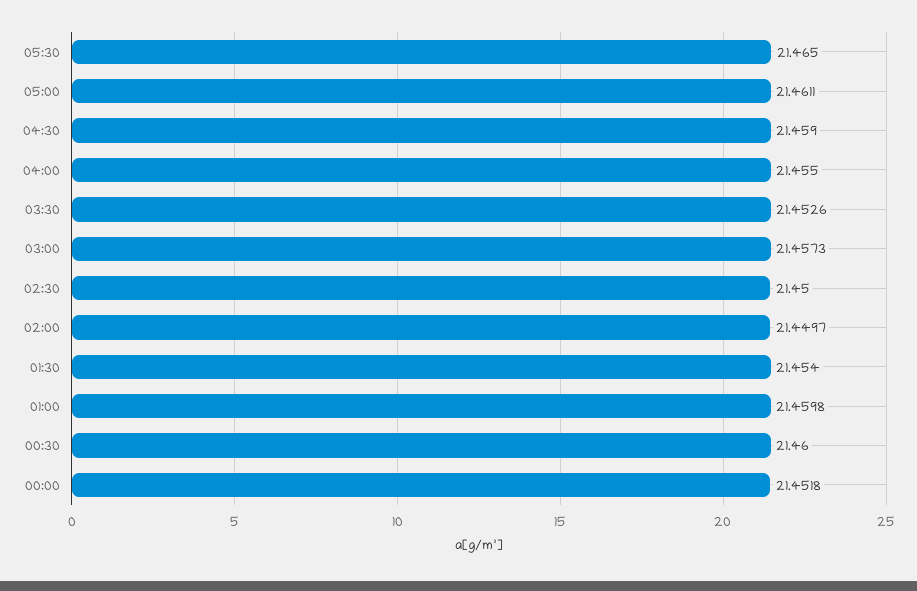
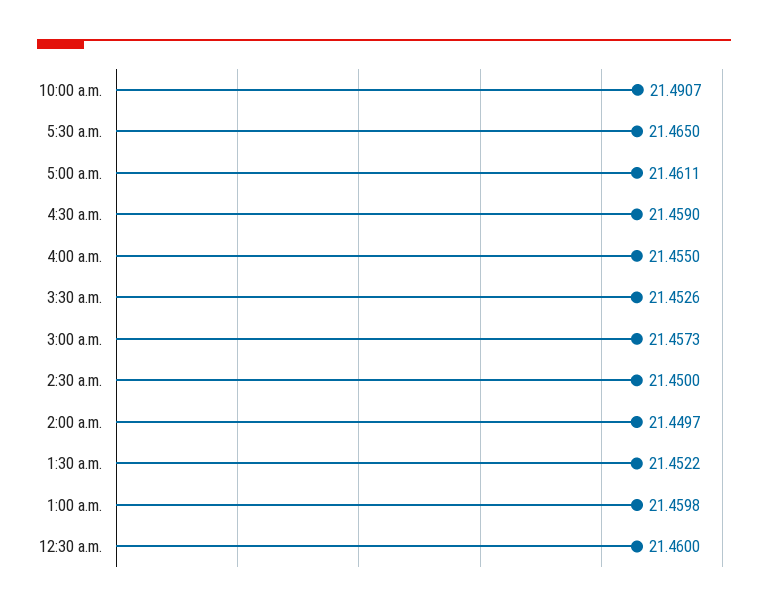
01:30: 21.454 -> 21.4522
00:00: 21.4518 -> none
10:00 a.m.: none -> 21.4907

